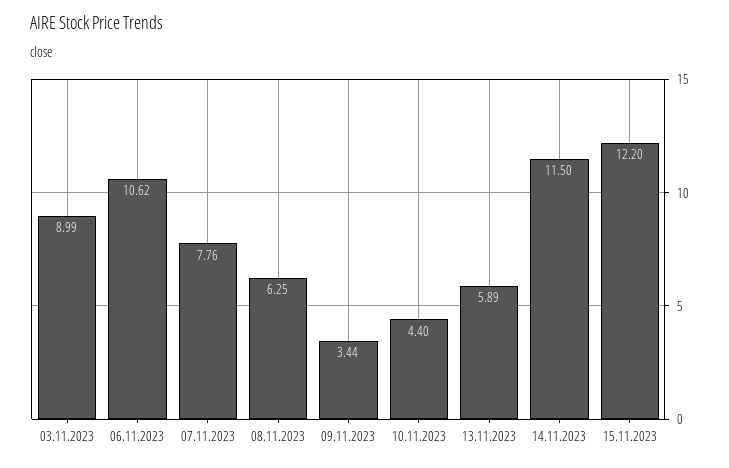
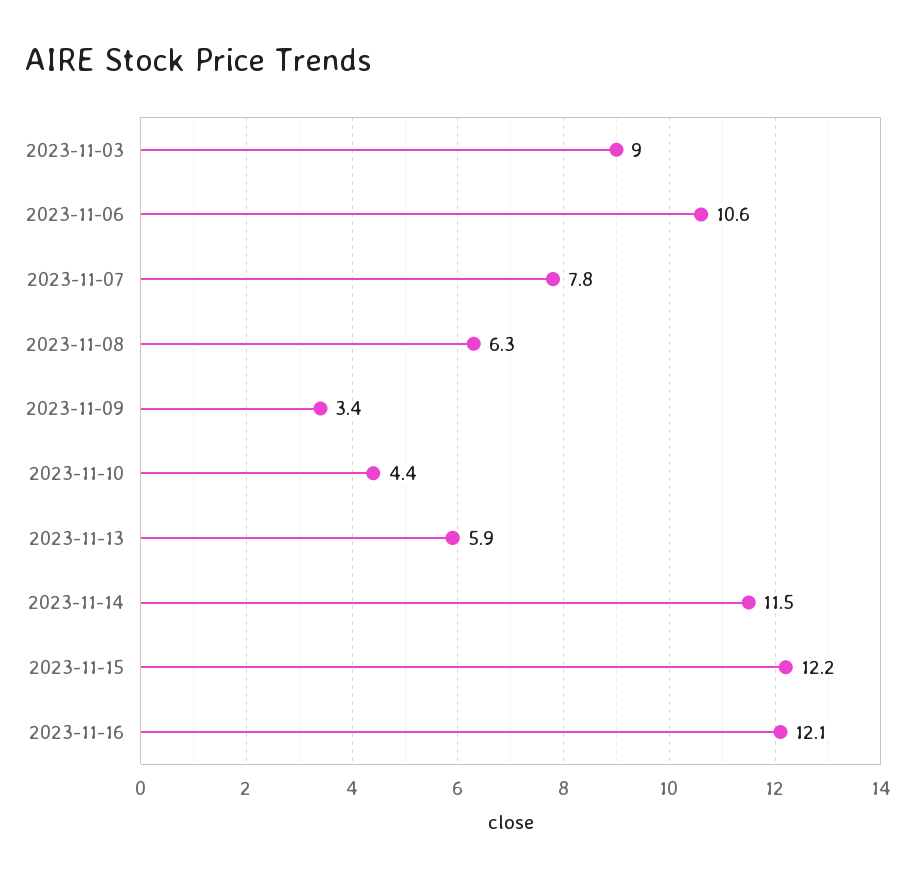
2023-11-16: none -> 12.1

